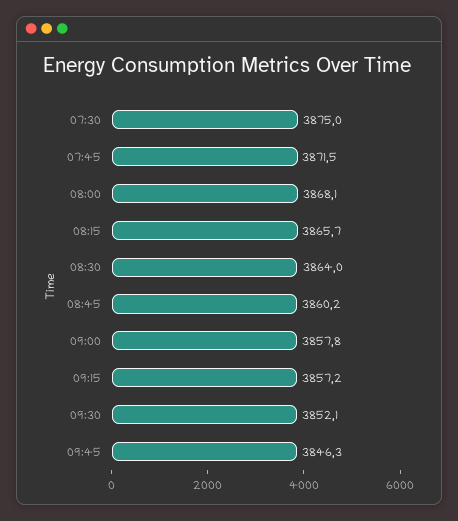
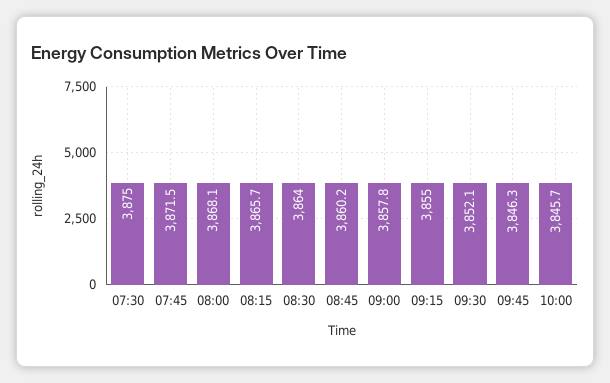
09:15: 3857.2 -> 3855
10:00: none -> 3845.7

